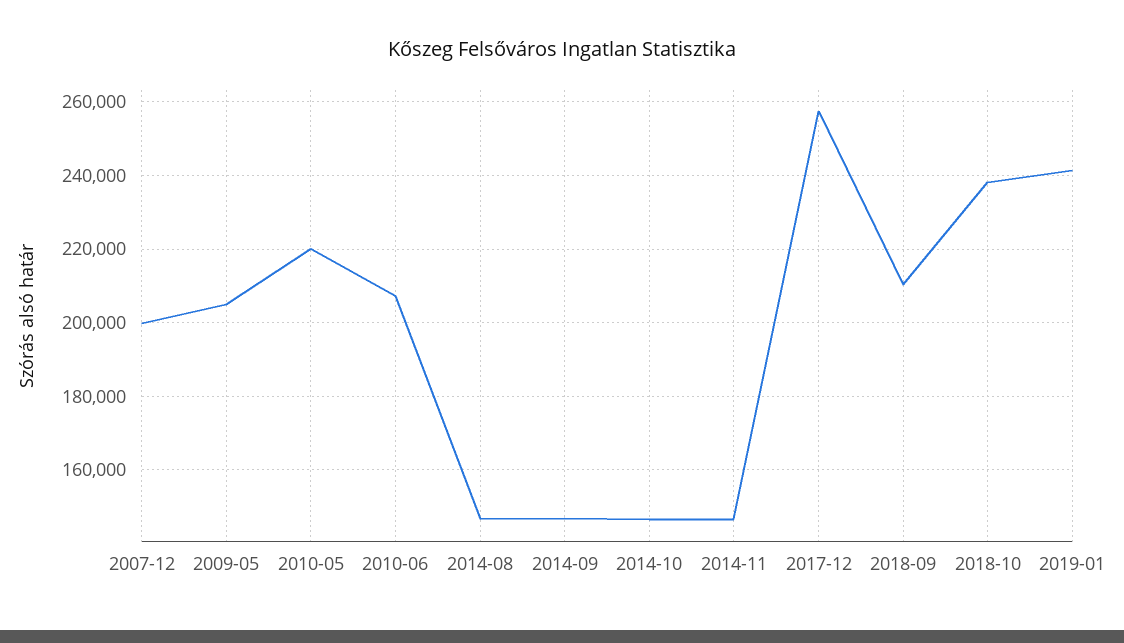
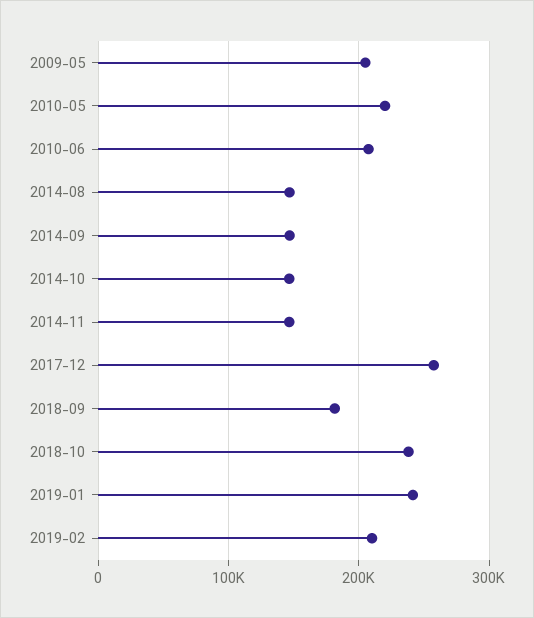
2007-12: 200000 -> none
2018-09: 210000 -> 180000
2019-02: none -> 210000

